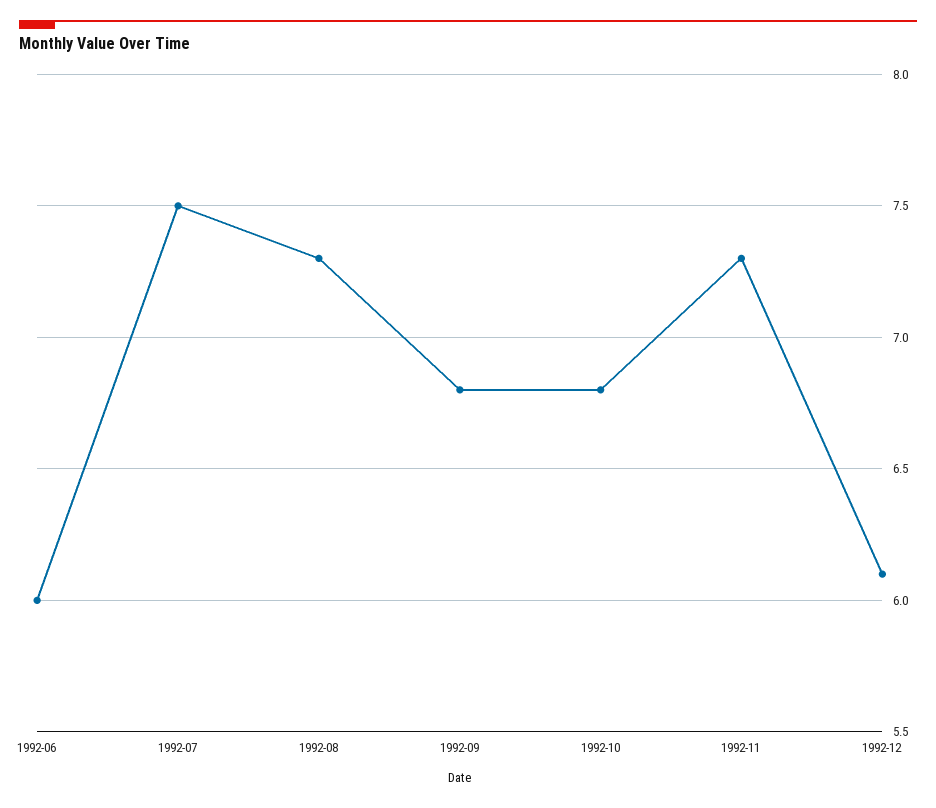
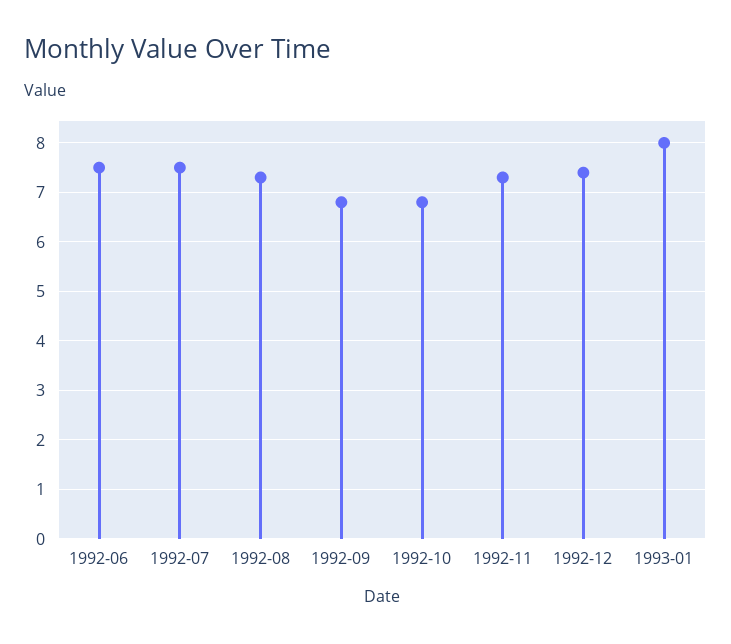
1992-06: 6 -> 7.5
1992-12: 6.1 -> 7.5
1993-01: none -> 8

